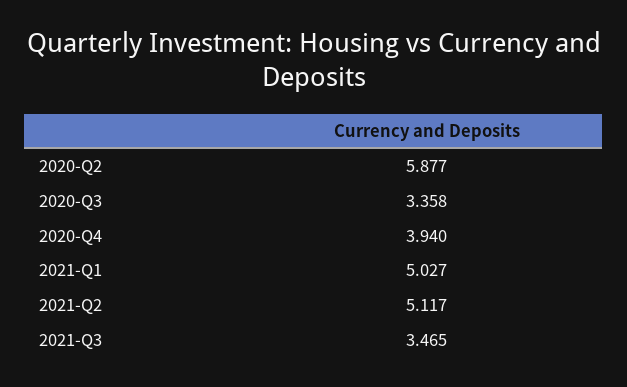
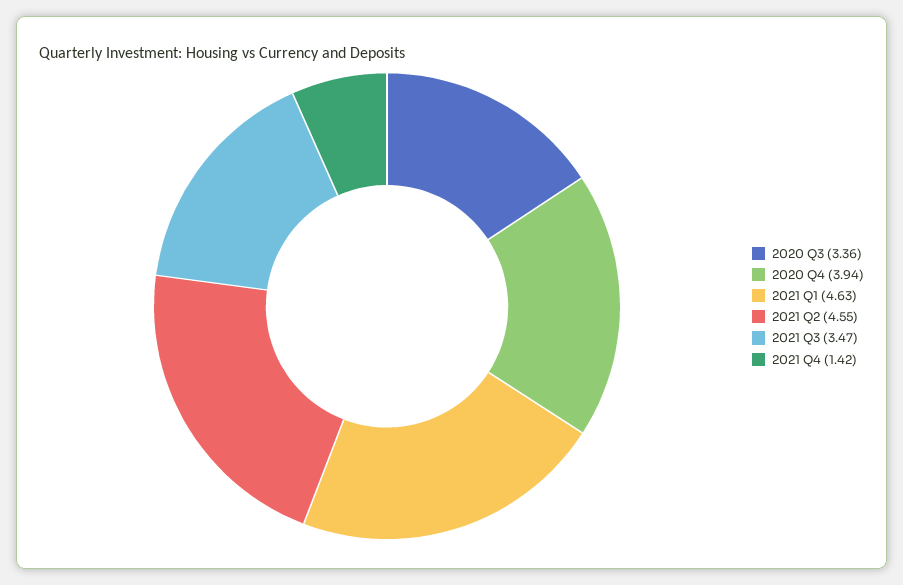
2020-Q2: 5.877 -> none
2021-Q1: 5.027 -> 4.63
2021-Q2: 5.117 -> 4.55
2021 Q4: none -> 1.42

